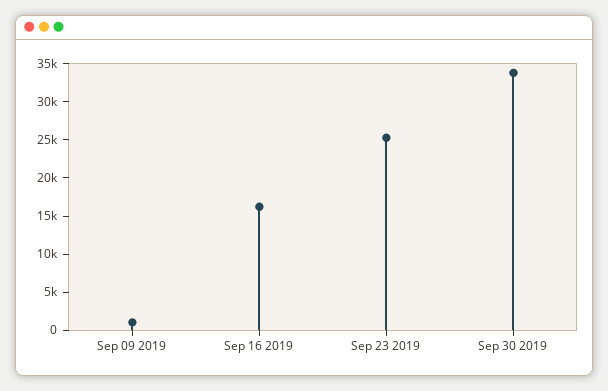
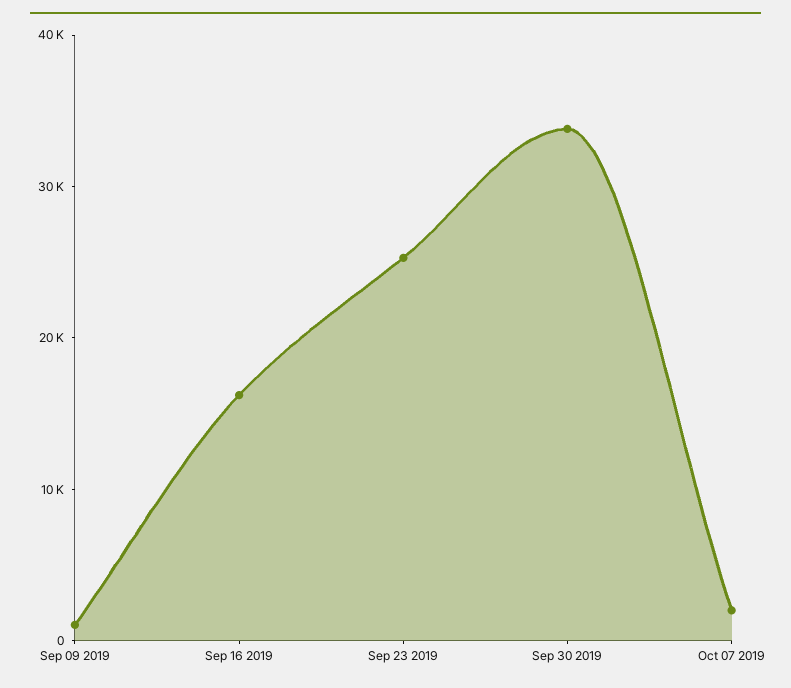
Oct 07 2019: none -> 2000

